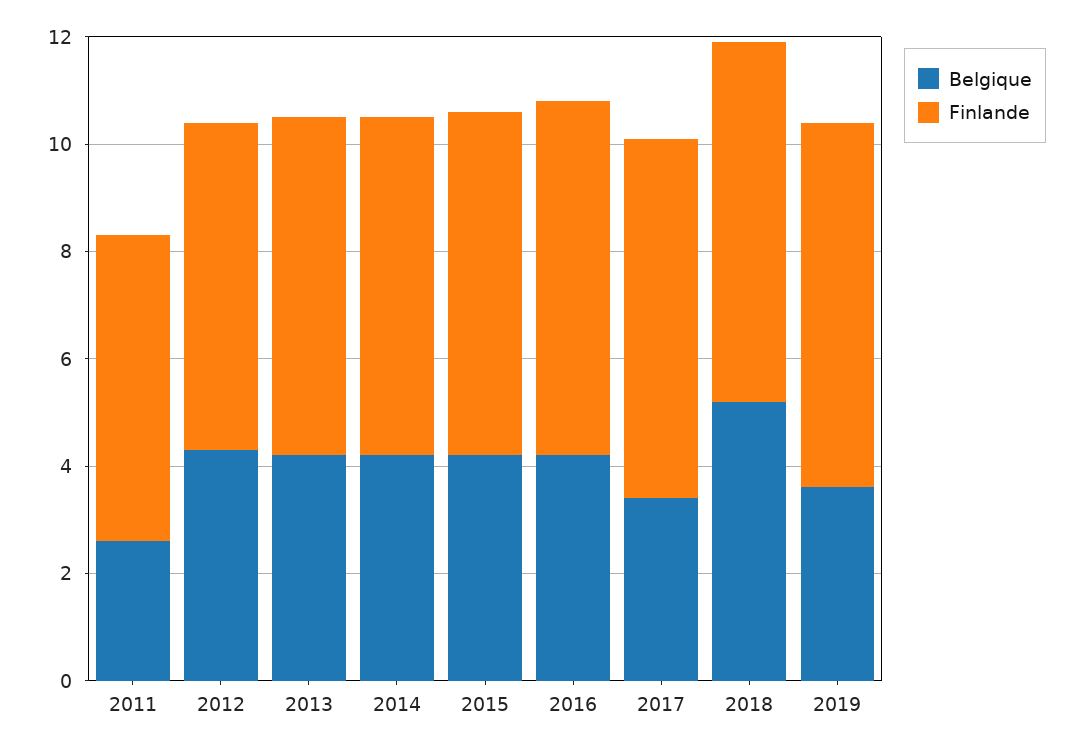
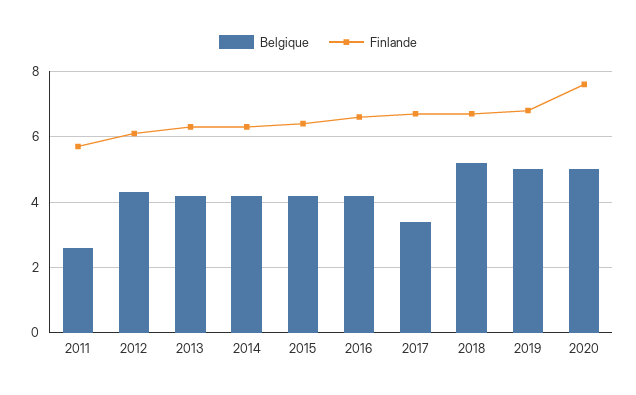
Belgique, 2019: 3.5 -> 5
Belgique, 2020: none -> 5
Finlande, 2020: none -> 7.5

